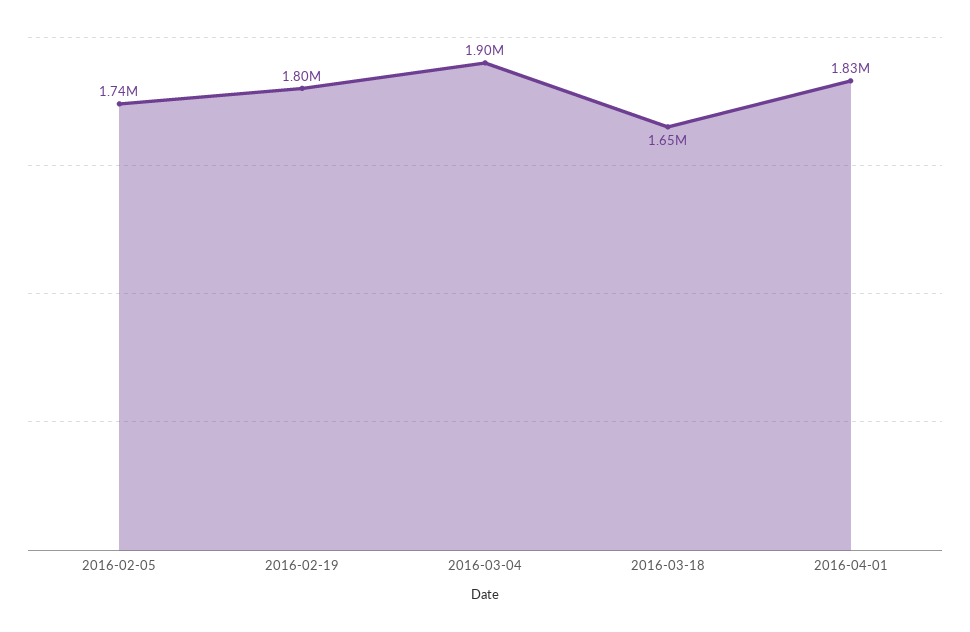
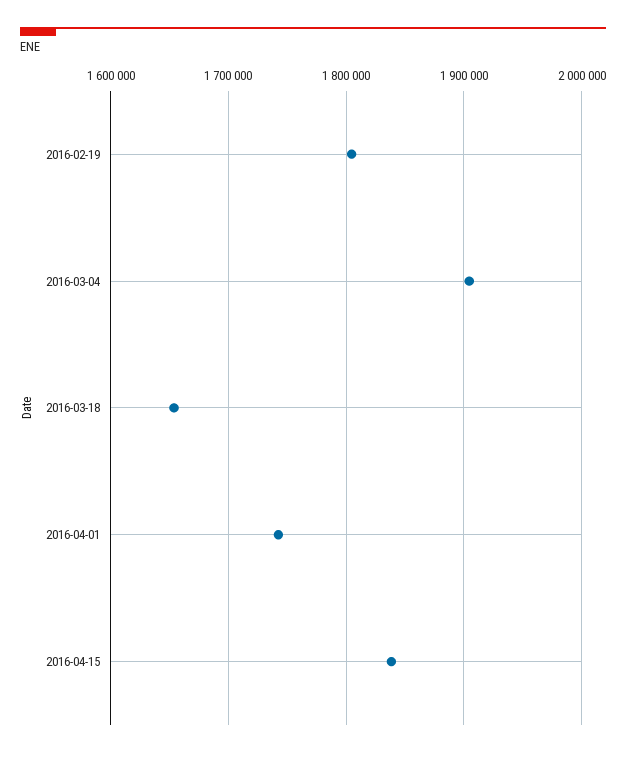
2016-02-05: 1740000 -> none
2016-04-01: 1830000 -> 1740000
2016-04-15: none -> 1840000

